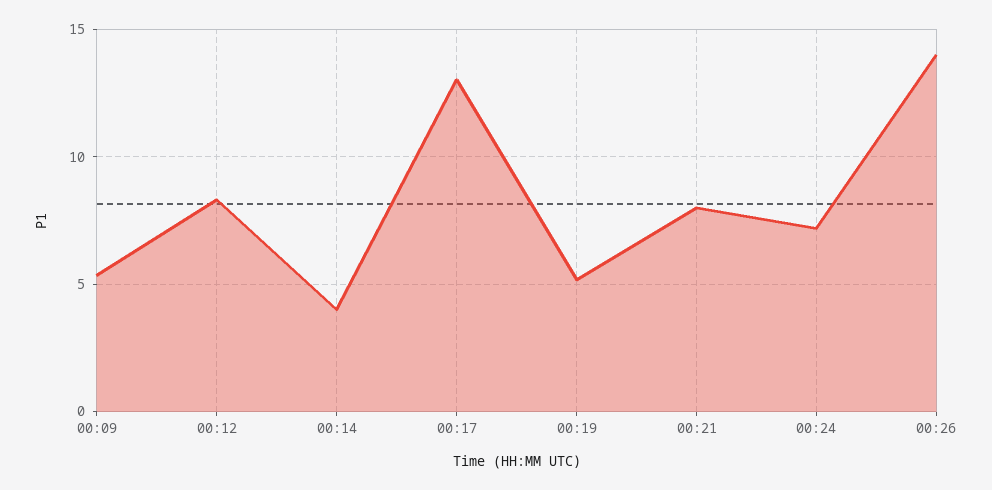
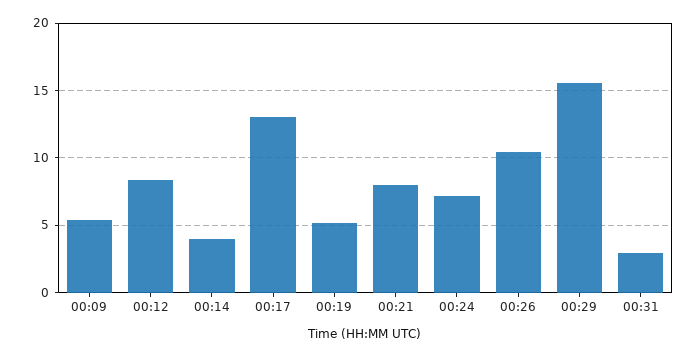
00:26: 14 -> 10.5
00:29: none -> 15.5
00:31: none -> 3

